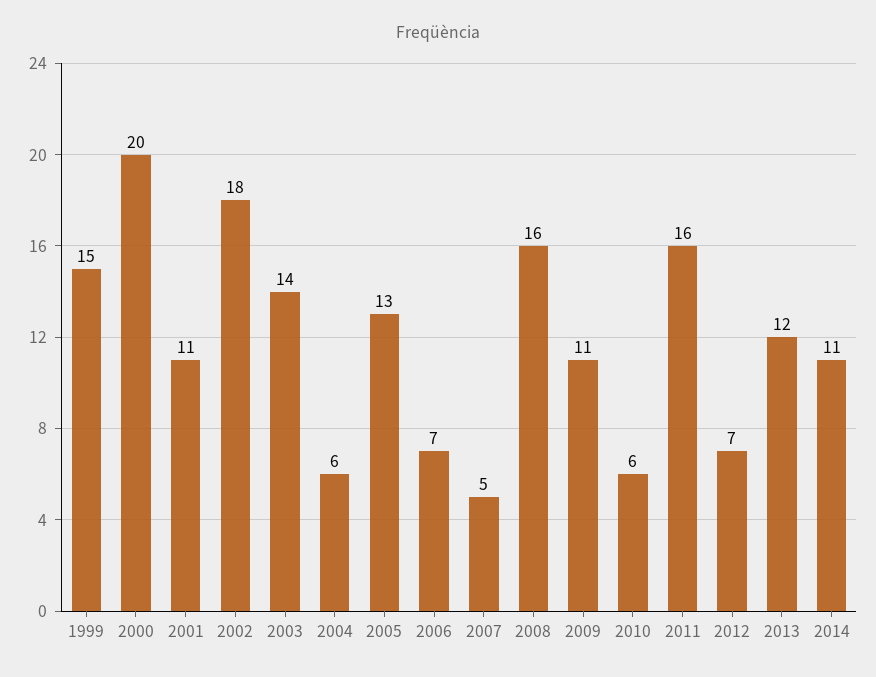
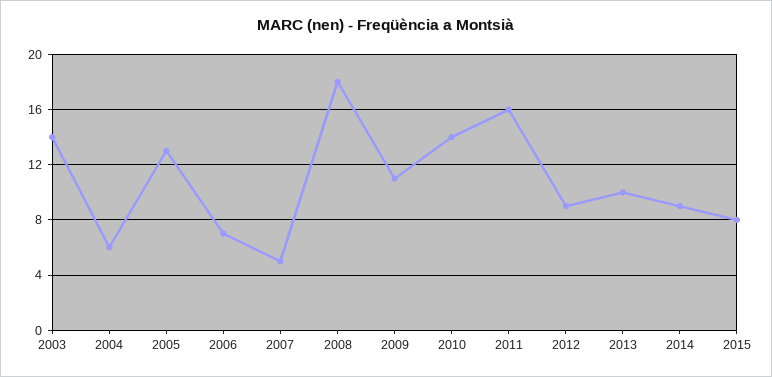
1999: 15 -> none
2000: 20 -> none
2001: 11 -> none
2002: 18 -> none
2008: 16 -> 18
2010: 6 -> 14
2012: 7 -> 9
2013: 12 -> 10
2014: 11 -> 9
2015: none -> 8

